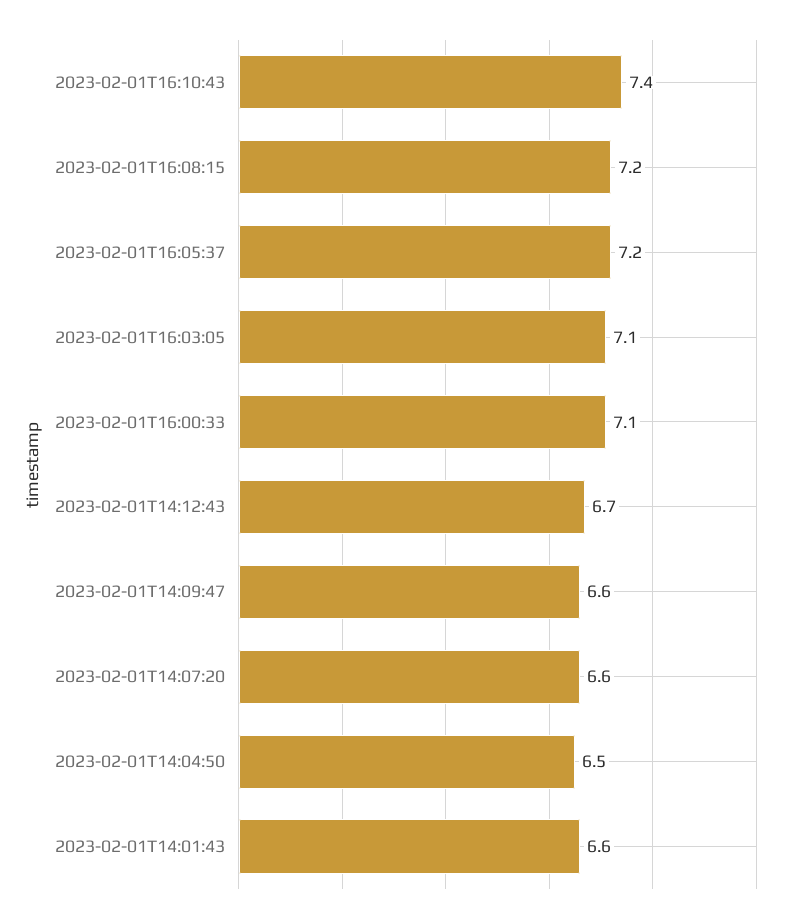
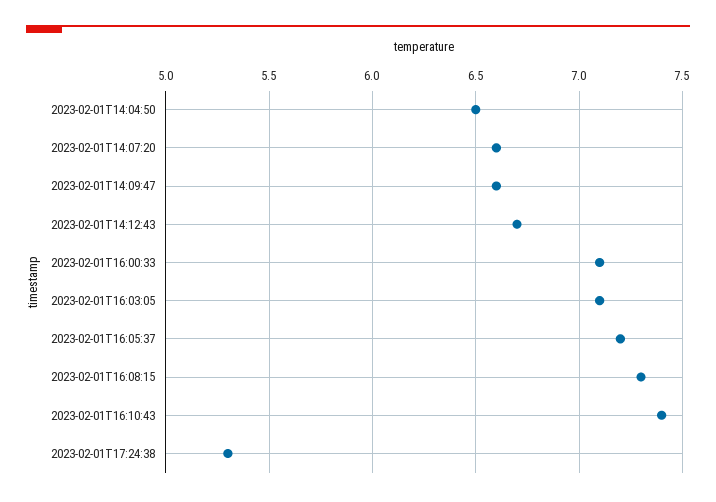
2023-02-01T16:08:15: 7.2 -> 7.3
2023-02-01T14:01:43: 6.6 -> none
2023-02-01T17:24:38: none -> 5.3

